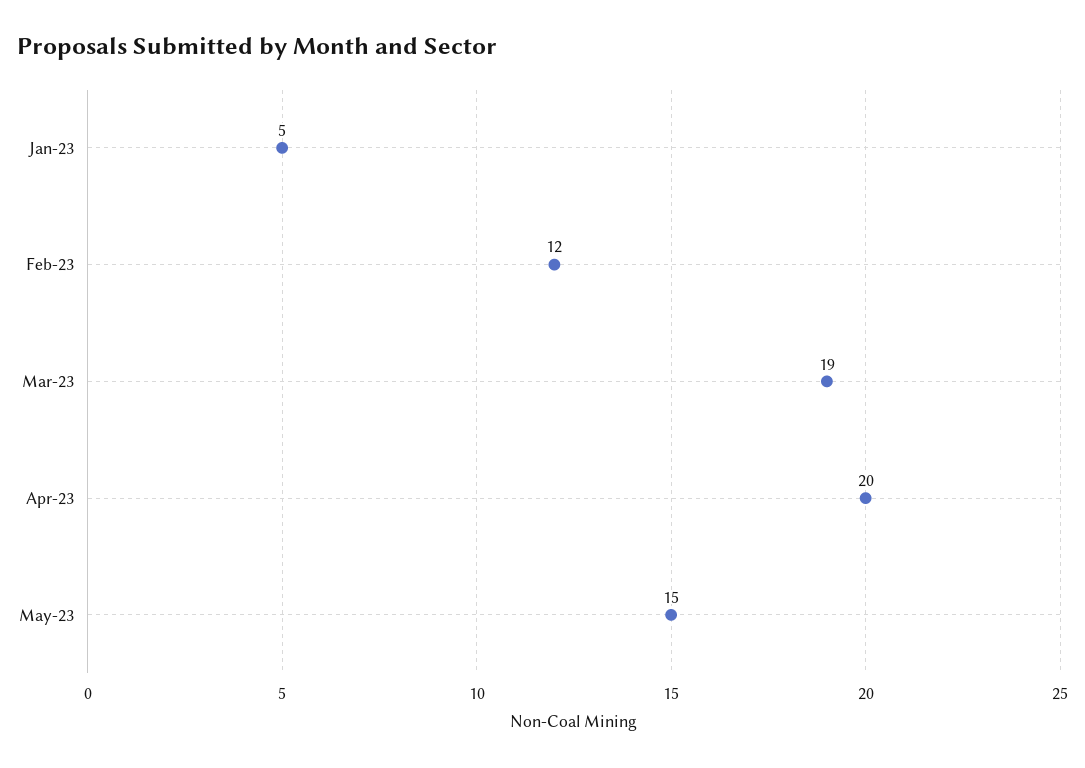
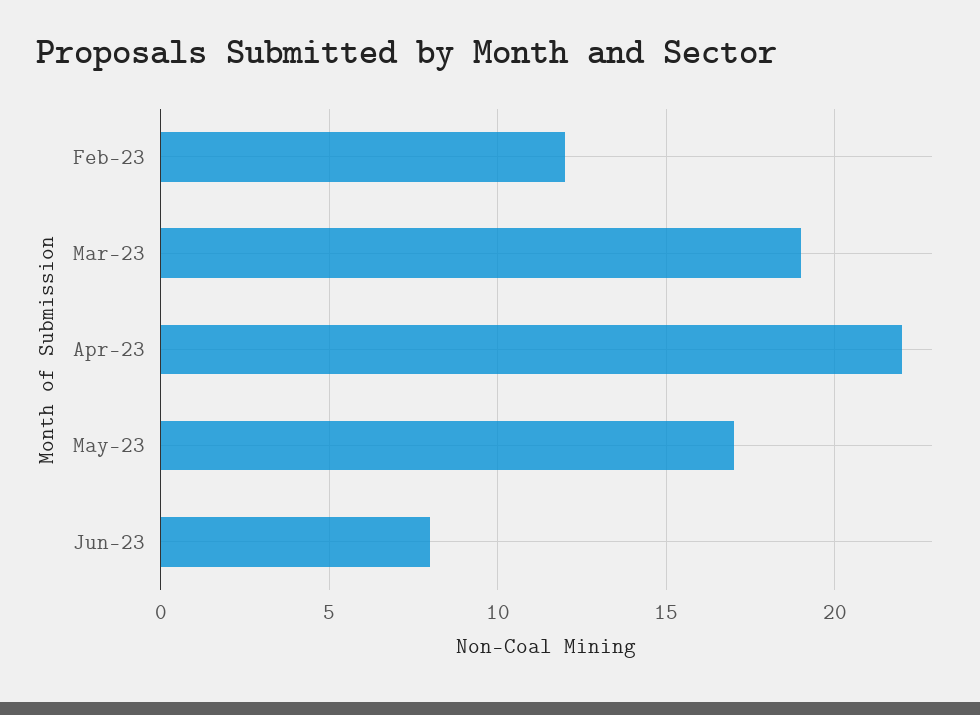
Jan-23: 5 -> none
Apr-23: 20 -> 22
May-23: 15 -> 17
Jun-23: none -> 8

